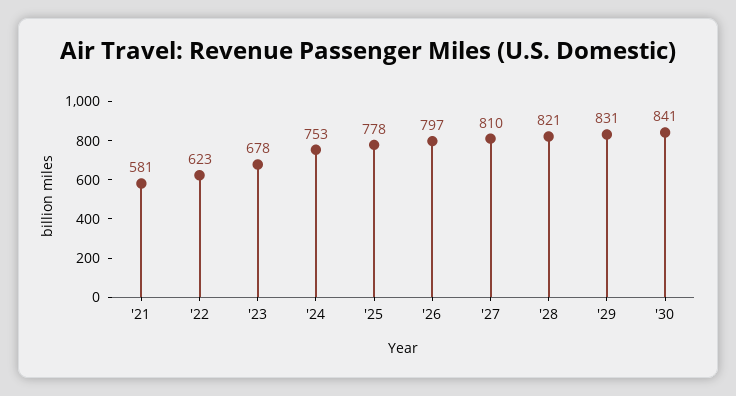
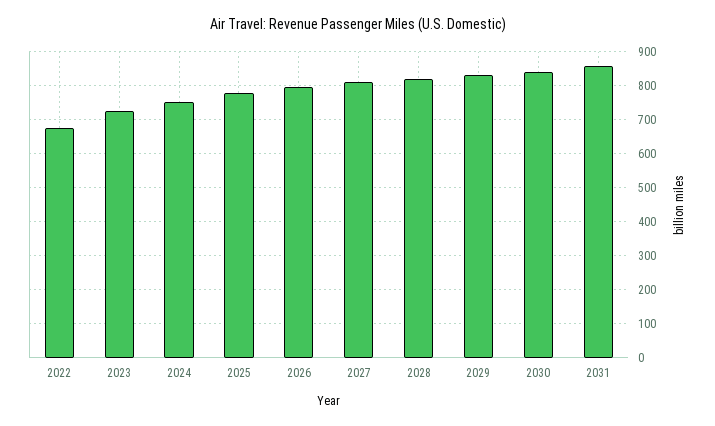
'21: 581 -> none
'22: 623 -> 680
'23: 678 -> 720
2031: none -> 860

